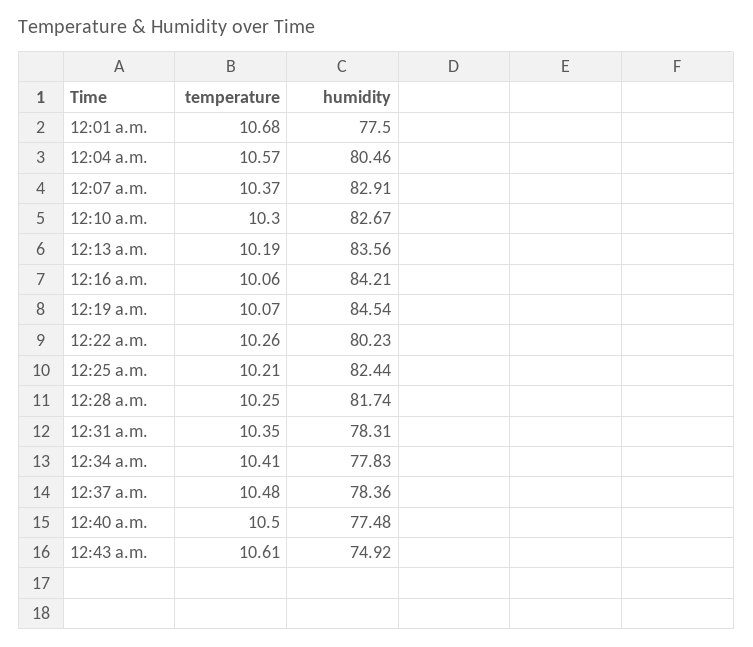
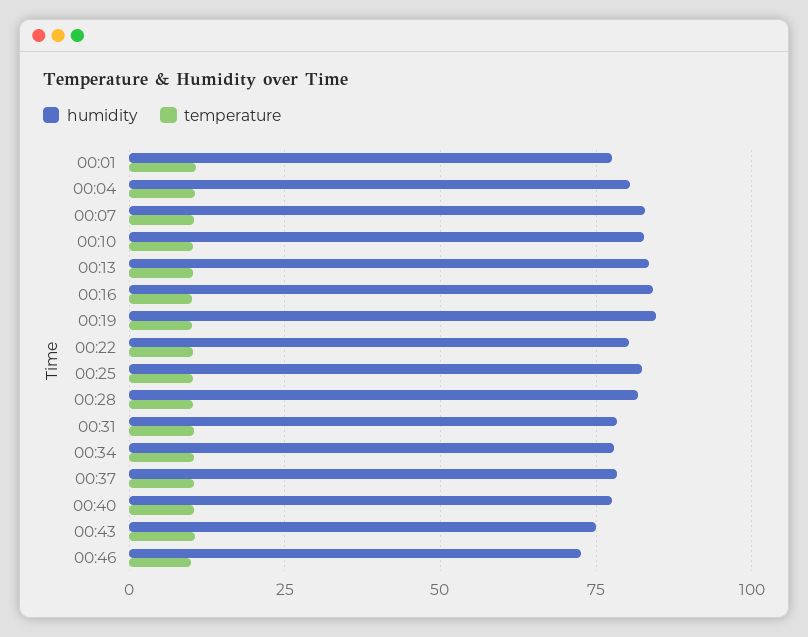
humidity, 00:46: none -> 72.5
temperature, 00:46: none -> 10

